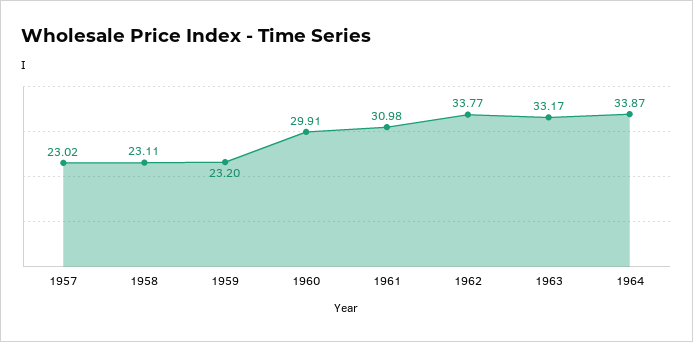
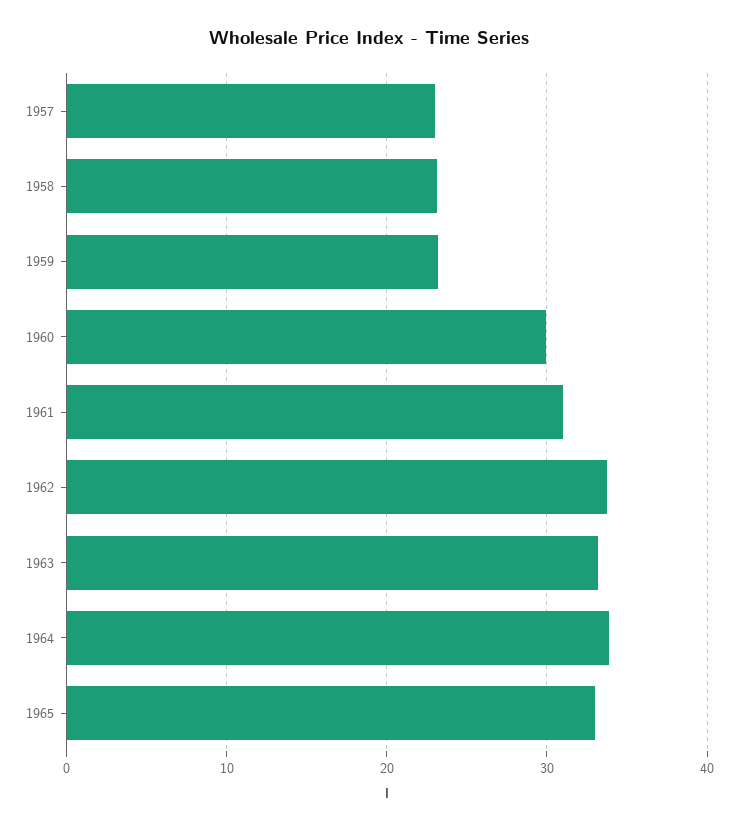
1965: none -> 33

